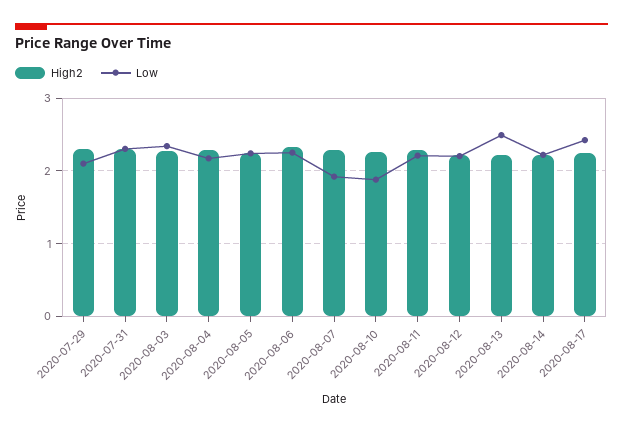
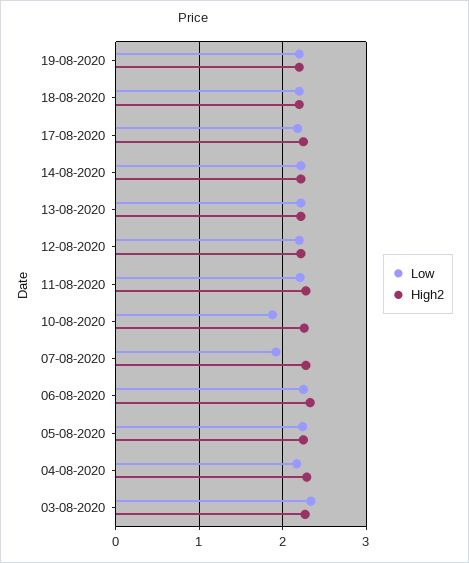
High2, 2020-07-29: 2.3 -> none
Low, 2020-07-29: 2.1 -> none
High2, 2020-07-31: 2.3 -> none
Low, 2020-07-31: 2.3 -> none
Low, 2020-08-13: 2.5 -> 2.2
Low, 2020-08-17: 2.4 -> 2.2
Low, 19-08-2020: none -> 2.2
High2, 19-08-2020: none -> 2.2
Low, 18-08-2020: none -> 2.2
High2, 18-08-2020: none -> 2.2

